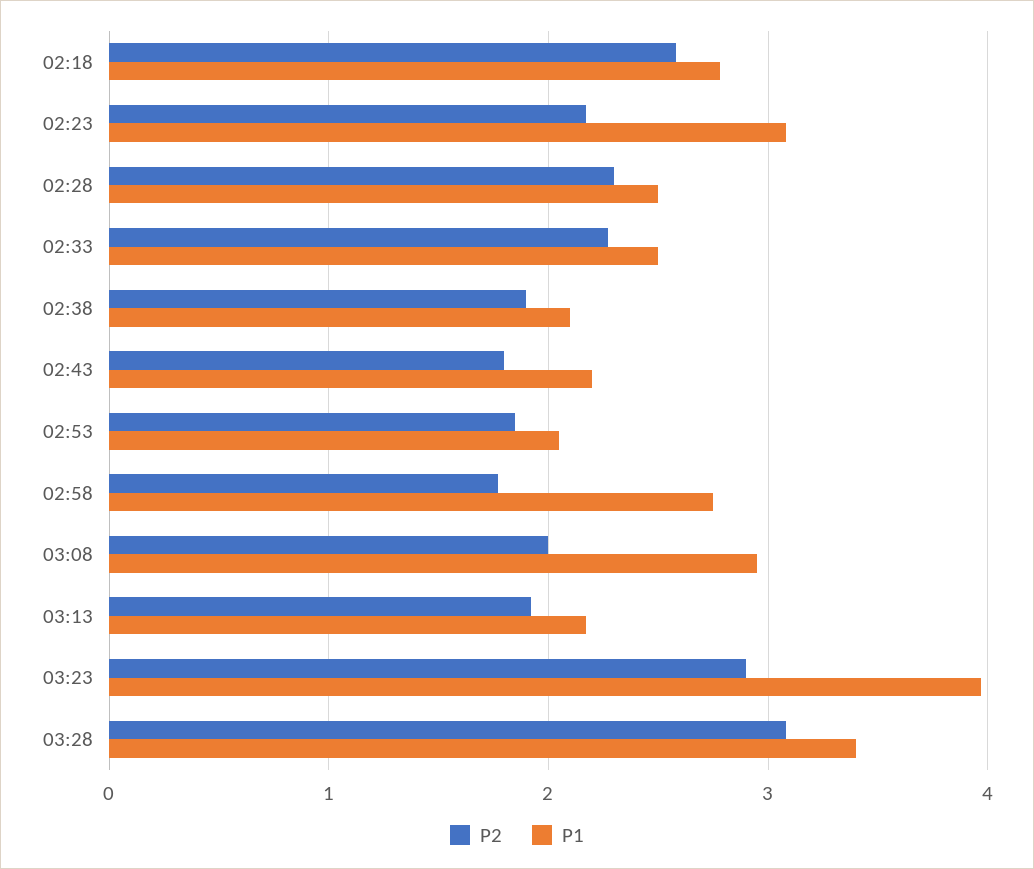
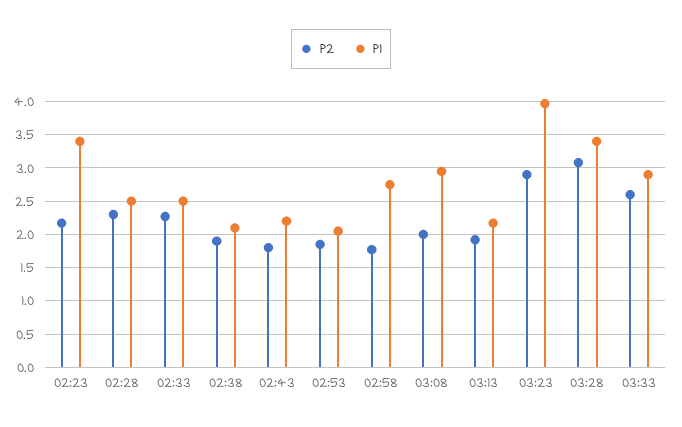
P2, 02:18: 2.6 -> none
P1, 02:18: 2.8 -> none
P1, 02:23: 3.1 -> 3.4
P2, 03:33: none -> 2.6
P1, 03:33: none -> 2.9

